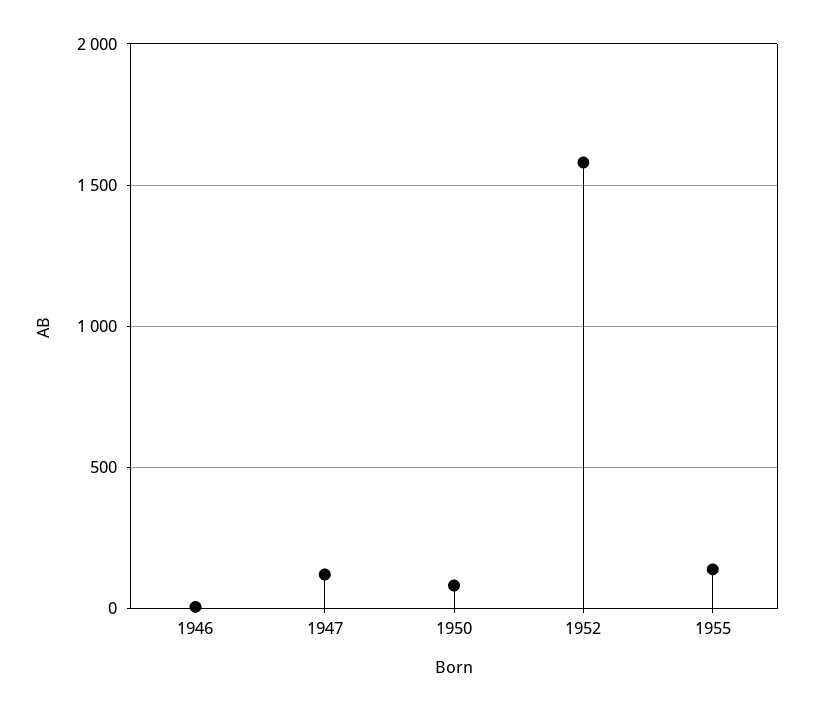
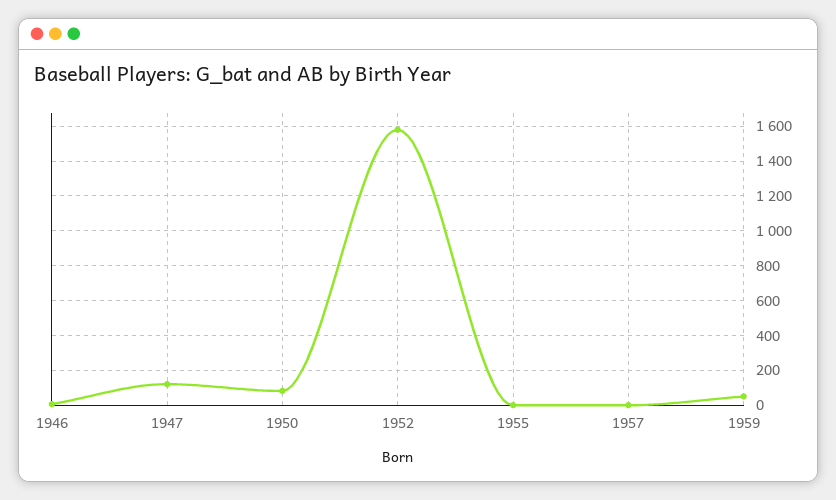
1955: 150 -> 0
1957: none -> 0
1959: none -> 50

